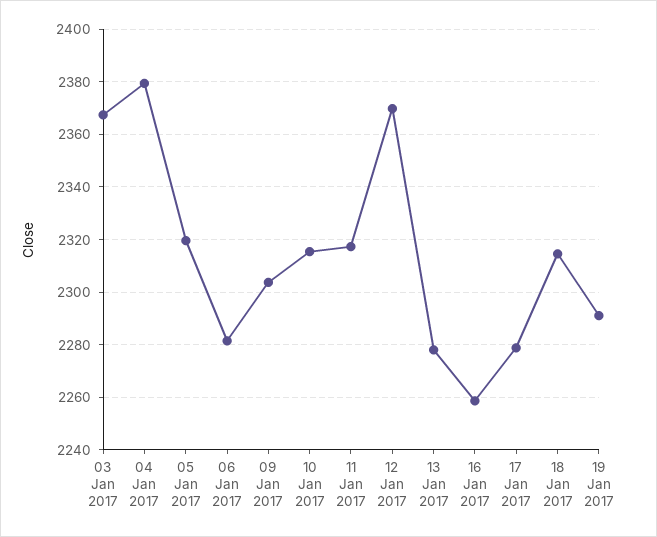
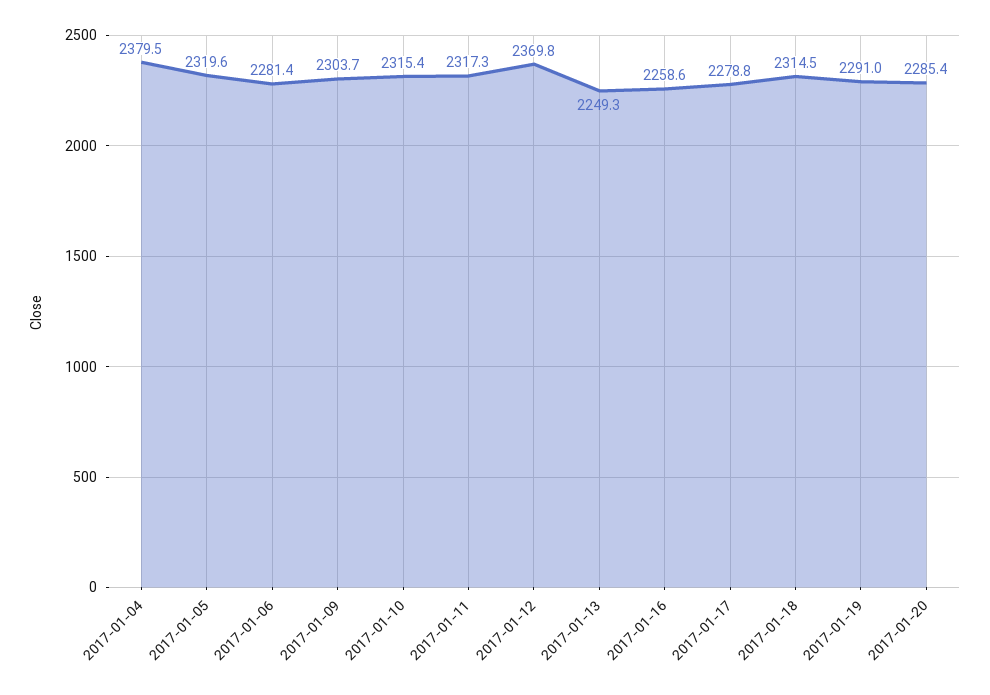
03 Jan 2017: 2367.5 -> none
13 Jan 2017: 2277.5 -> 2249.3
2017-01-20: none -> 2285.4

